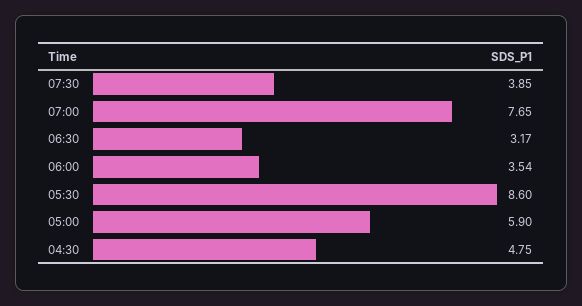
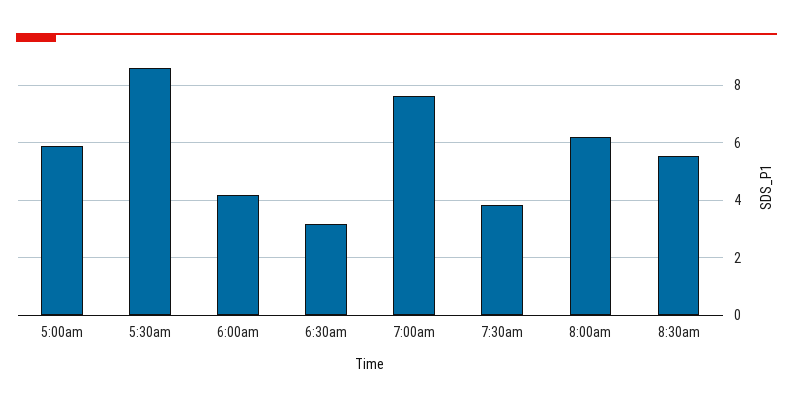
06:00: 3.54 -> 4.25
04:30: 4.75 -> none
8:00am: none -> 6.25
8:30am: none -> 5.5

